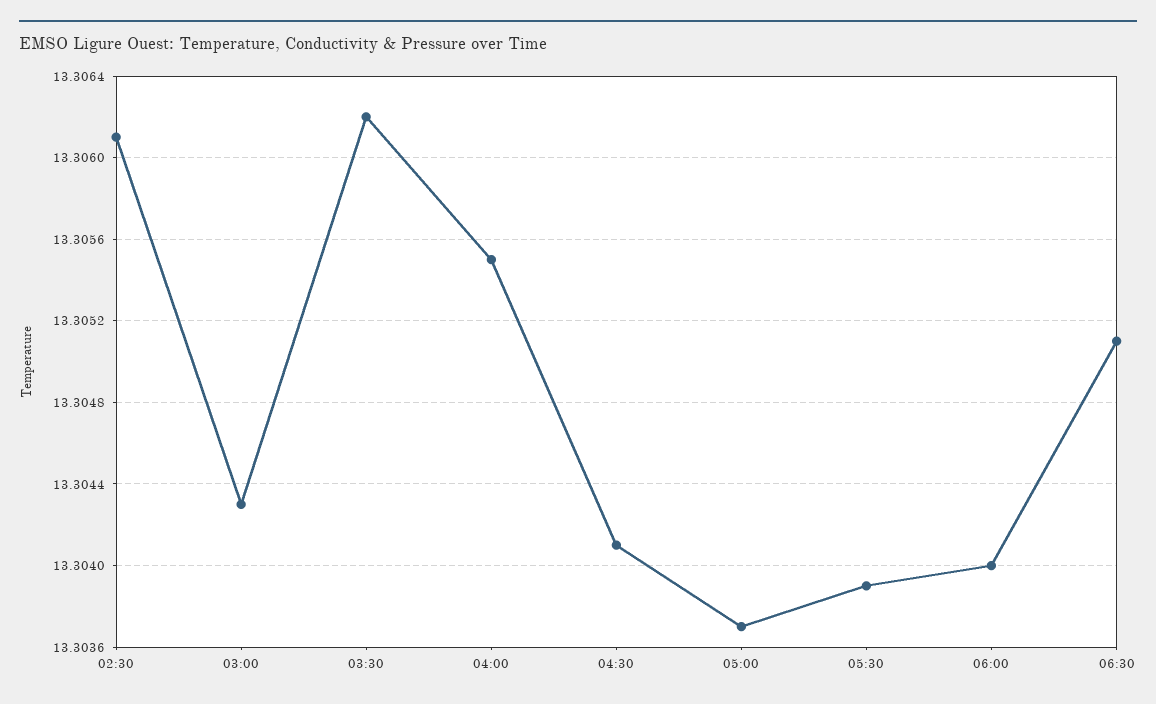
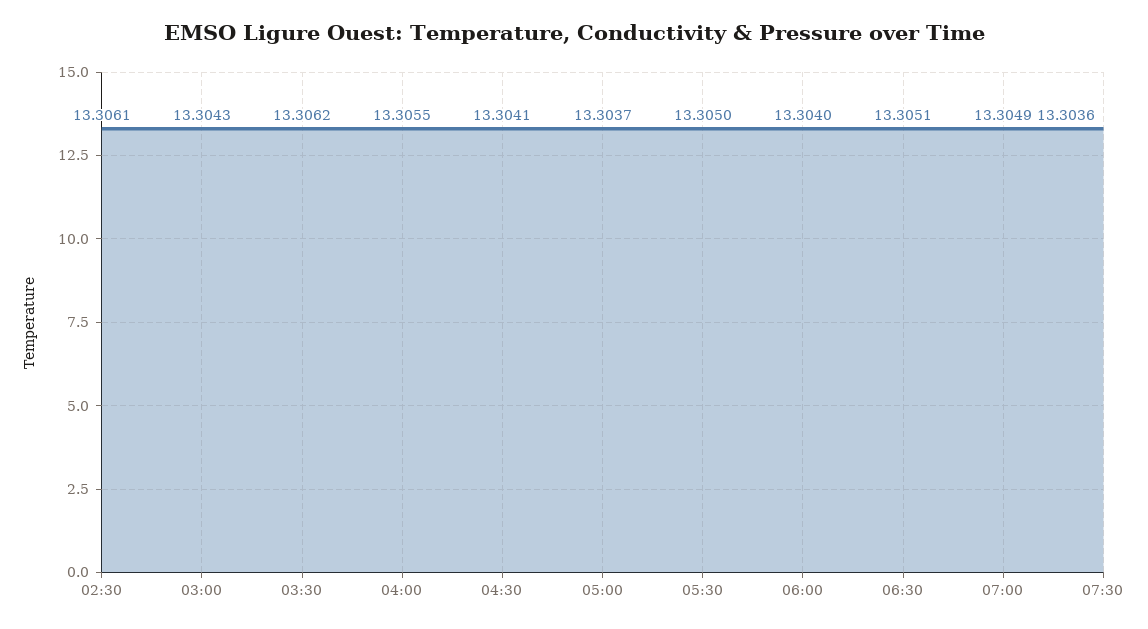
05:30: 13.3039 -> 13.305
07:00: none -> 13.3049
07:30: none -> 13.3036

